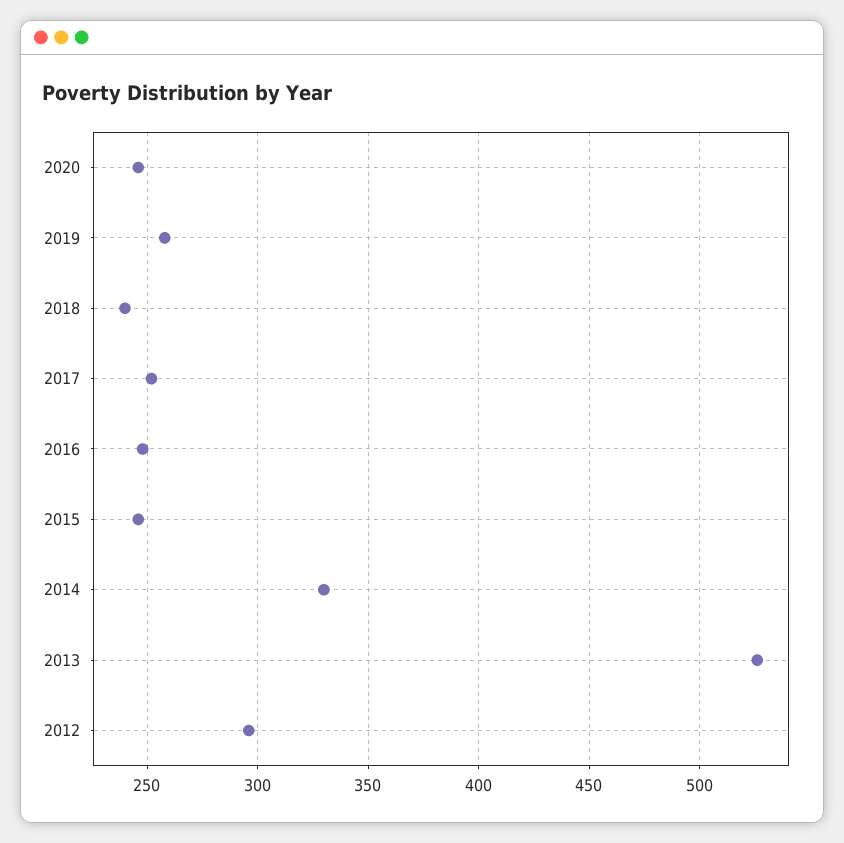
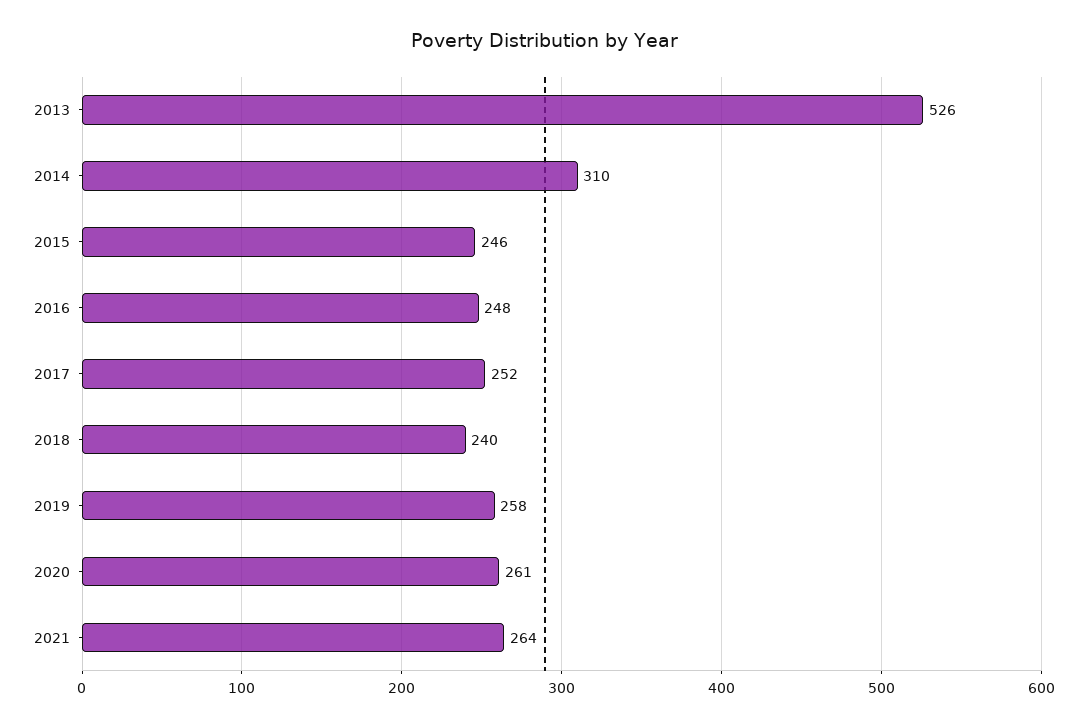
2020: 245 -> 261
2014: 330 -> 310
2012: 295 -> none
2021: none -> 264

